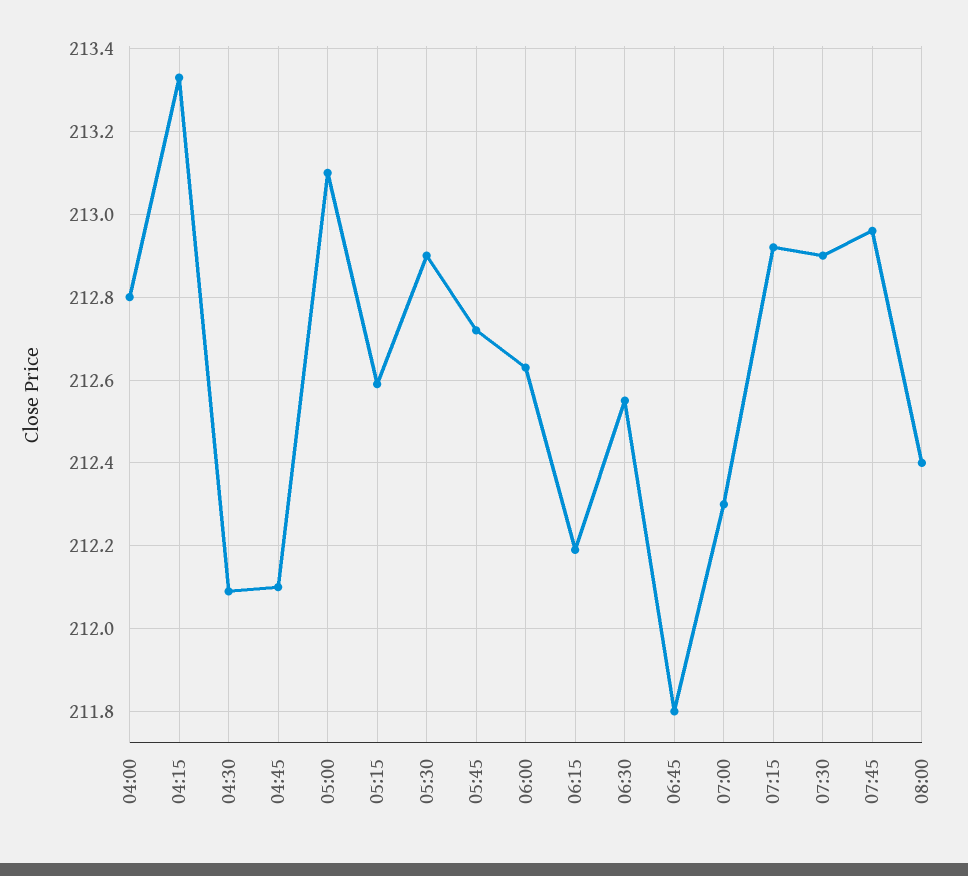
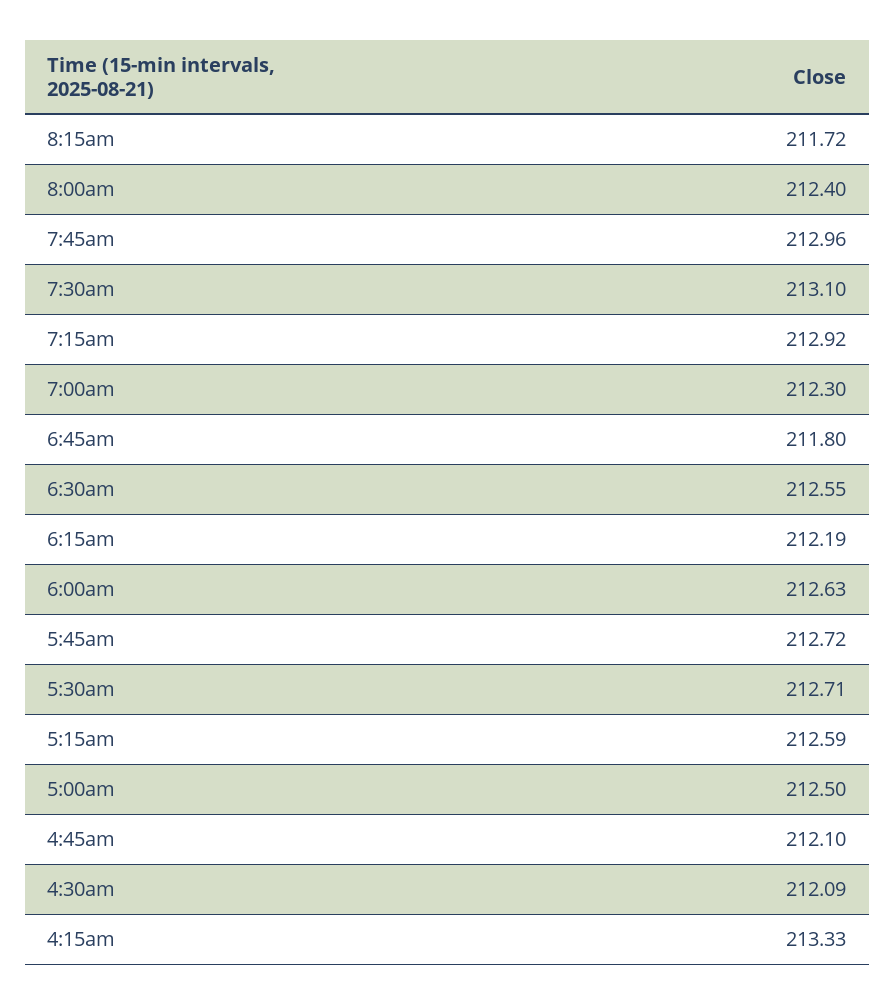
04:00: 212.8 -> none
05:00: 213.1 -> 212.5
05:30: 212.9 -> 212.71
07:30: 212.9 -> 213.1
8:15am: none -> 211.72

